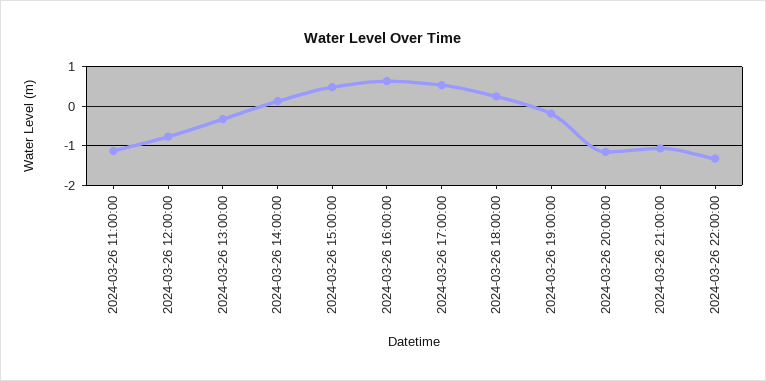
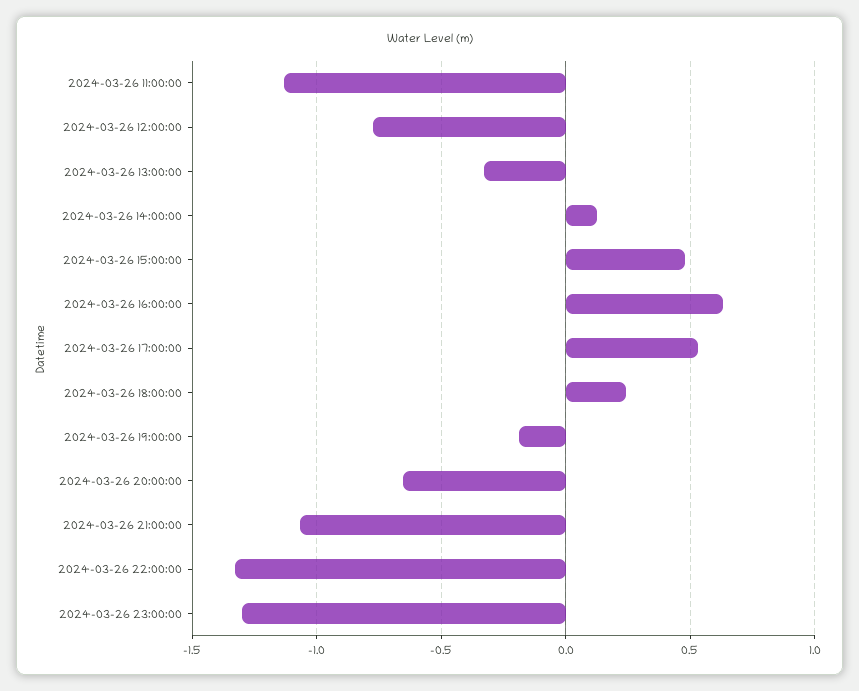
2024-03-26 20:00:00: -1.2 -> -0.65
2024-03-26 23:00:00: none -> -1.3

